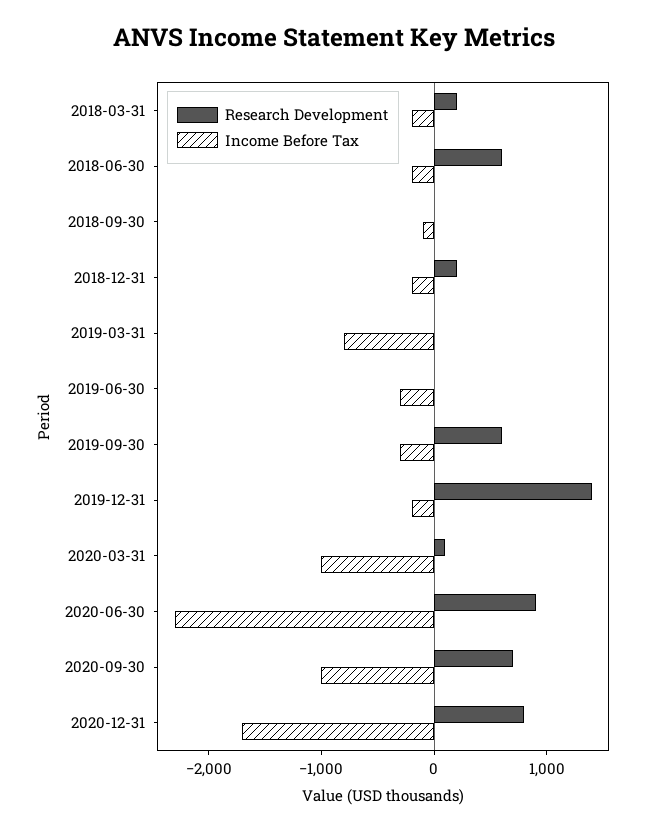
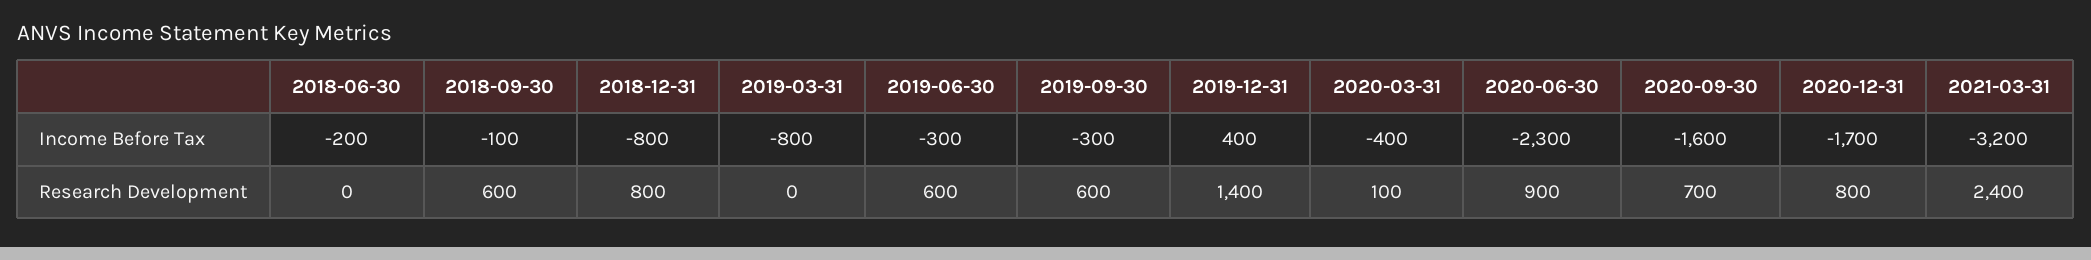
Research Development, 2018-03-31: 200 -> none
Income Before Tax, 2018-03-31: -200 -> none
Research Development, 2018-06-30: 600 -> 0
Research Development, 2018-09-30: 0 -> 600
Research Development, 2018-12-31: 200 -> 800
Income Before Tax, 2018-12-31: -200 -> -800
Research Development, 2019-06-30: 0 -> 600
Income Before Tax, 2019-12-31: -200 -> 400
Income Before Tax, 2020-03-31: -1000 -> -400
Income Before Tax, 2020-09-30: -1000 -> -1600
Income Before Tax, 2021-03-31: none -> -3200
Research Development, 2021-03-31: none -> 2400

